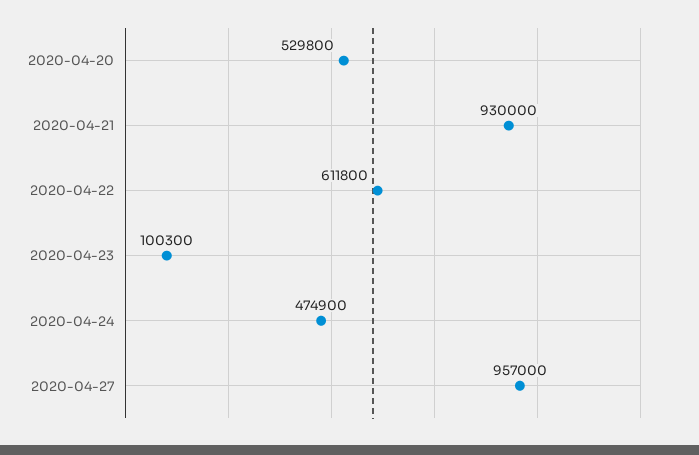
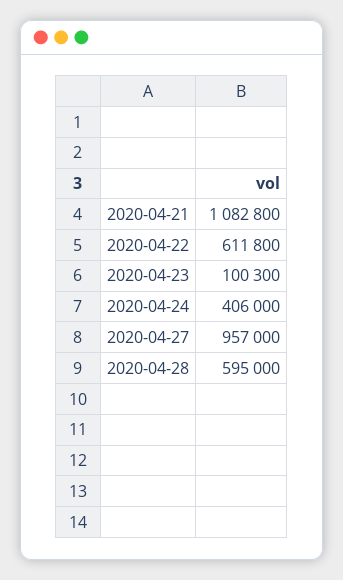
2020-04-20: 529800 -> none
2020-04-21: 930000 -> 1082800
2020-04-24: 474900 -> 406000
2020-04-28: none -> 595000

